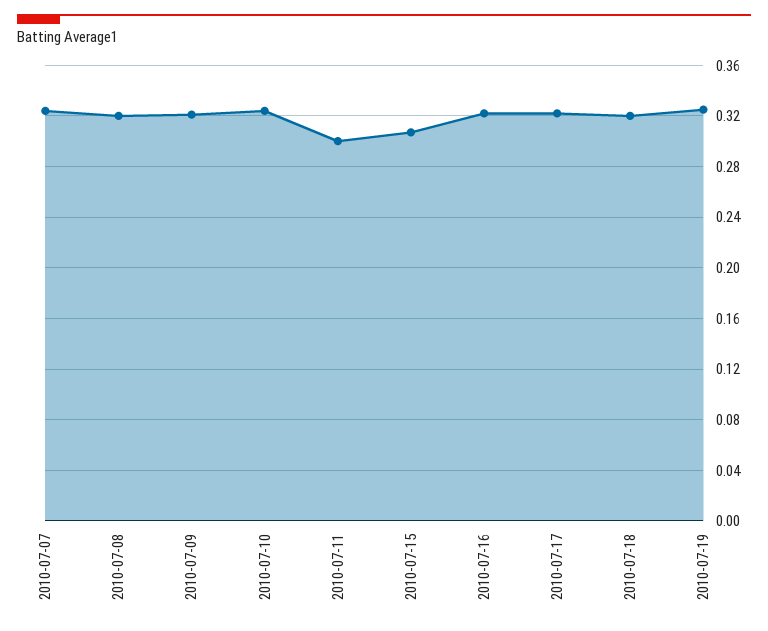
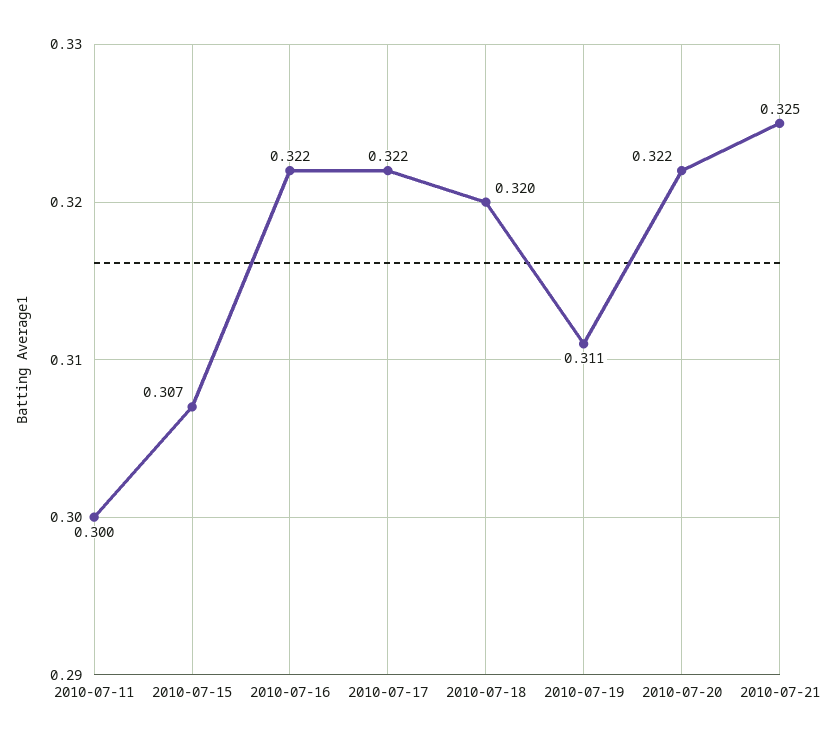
2010-07-07: 0.325 -> none
2010-07-08: 0.32 -> none
2010-07-09: 0.32 -> none
2010-07-10: 0.325 -> none
2010-07-19: 0.325 -> 0.311
2010-07-20: none -> 0.322
2010-07-21: none -> 0.325

